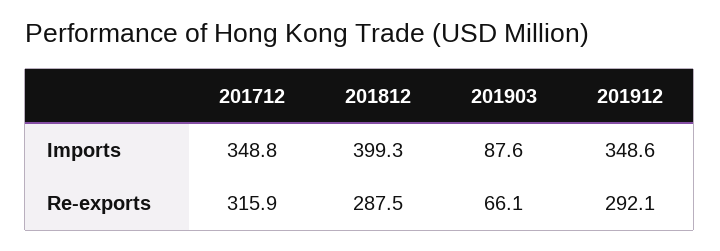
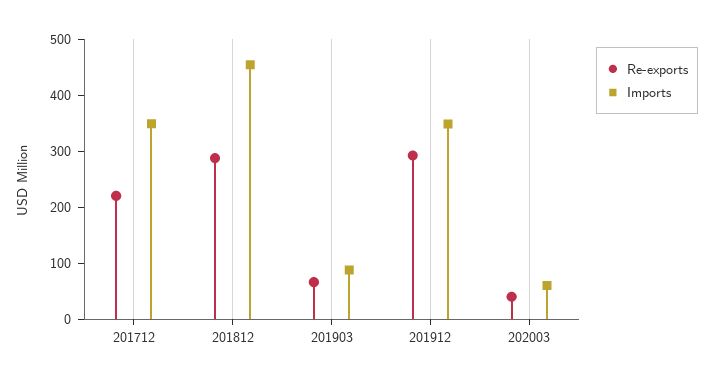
Imports, 201812: 399.3 -> 460
Re-exports, 201712: 315.9 -> 220
Re-exports, 202003: none -> 40
Imports, 202003: none -> 60

